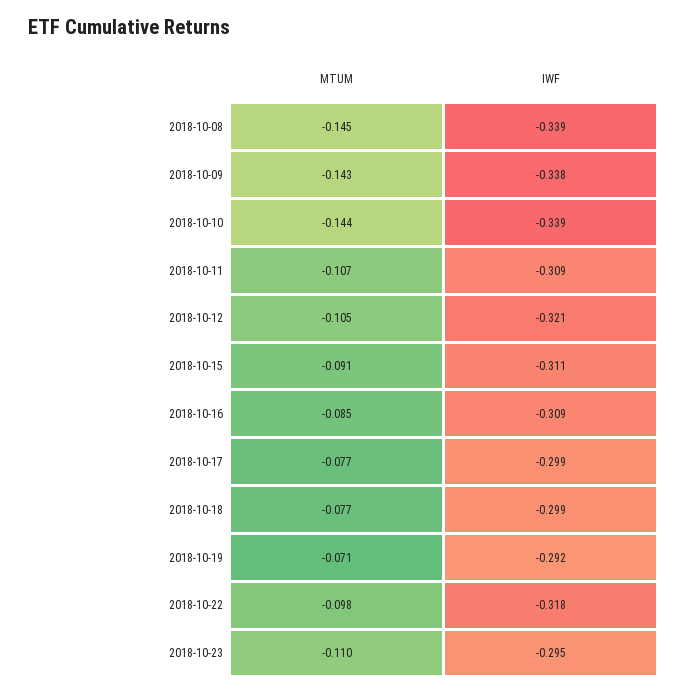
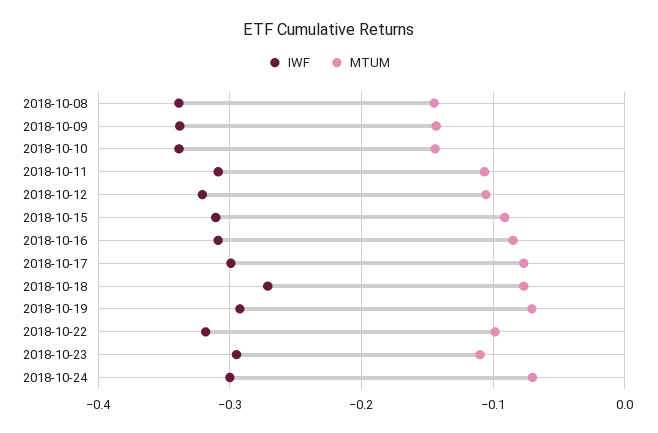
IWF, 2018-10-18: -0.299 -> -0.27
IWF, 2018-10-24: none -> -0.3
MTUM, 2018-10-24: none -> -0.07

